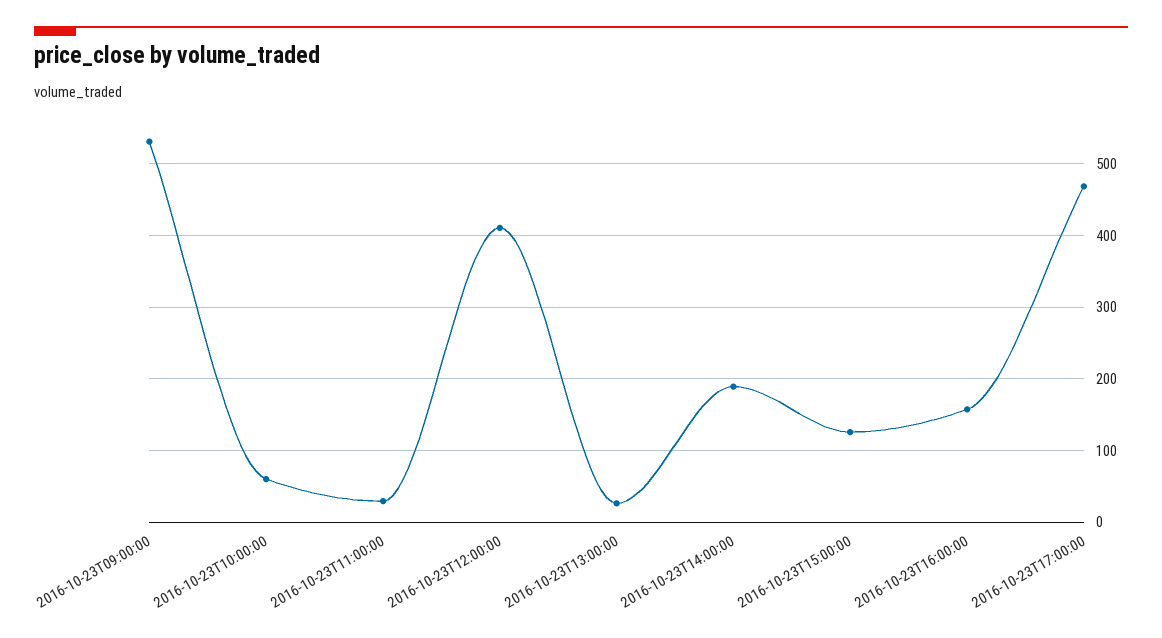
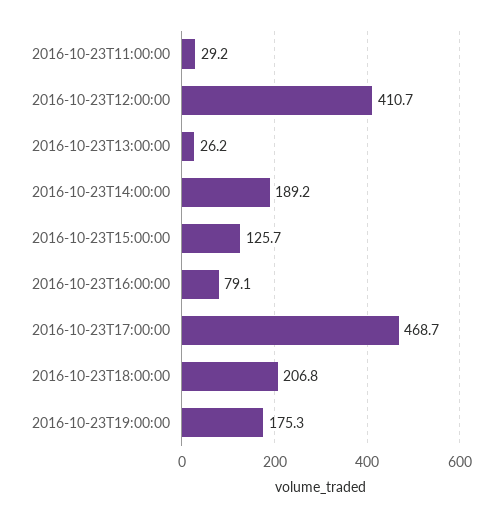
2016-10-23T09:00:00: 530 -> none
2016-10-23T10:00:00: 60 -> none
2016-10-23T16:00:00: 160 -> 79.1
2016-10-23T18:00:00: none -> 206.8
2016-10-23T19:00:00: none -> 175.3

